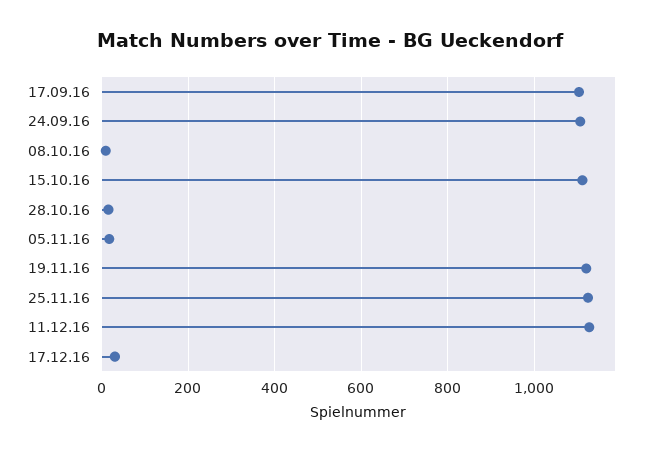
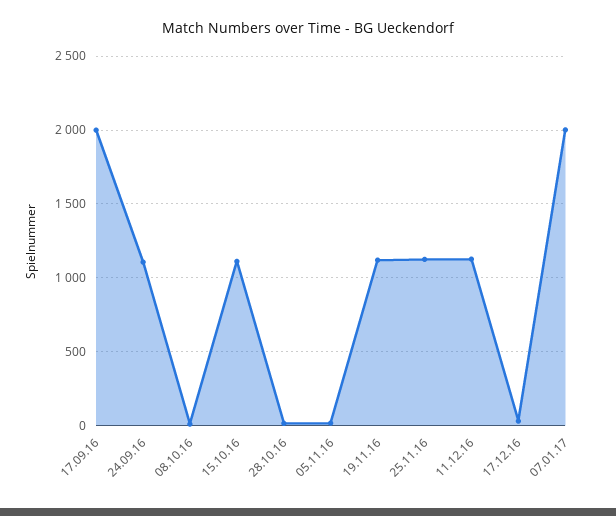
17.09.16: 1100 -> 2000
07.01.17: none -> 2000

